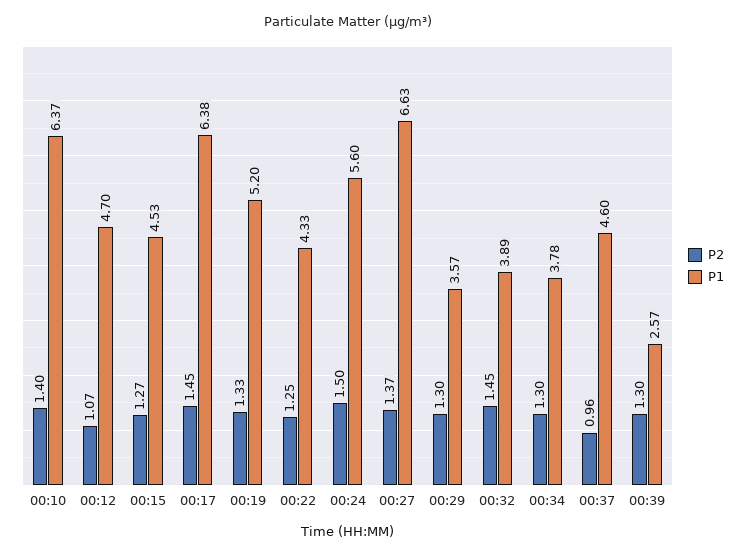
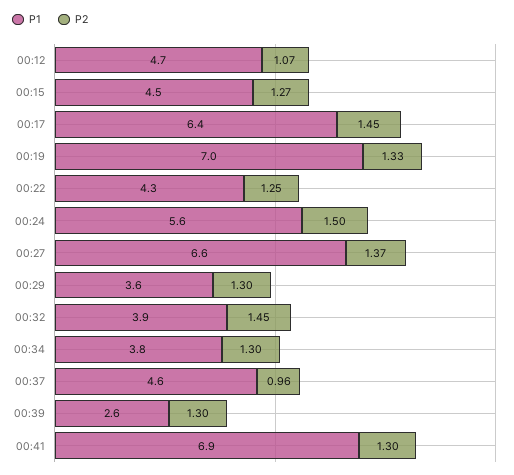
P2, 00:10: 1.4 -> none
P1, 00:10: 6.37 -> none
P1, 00:19: 5.2 -> 7
P1, 00:41: none -> 6.9
P2, 00:41: none -> 1.3

